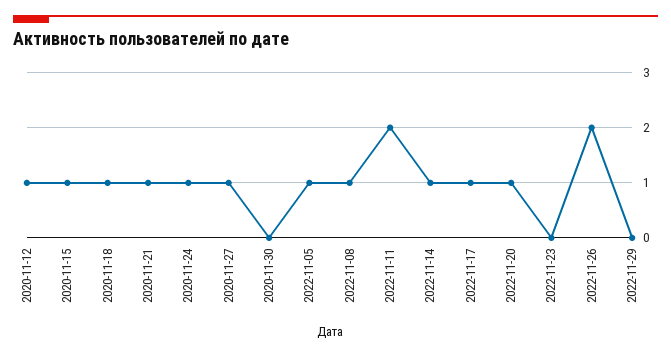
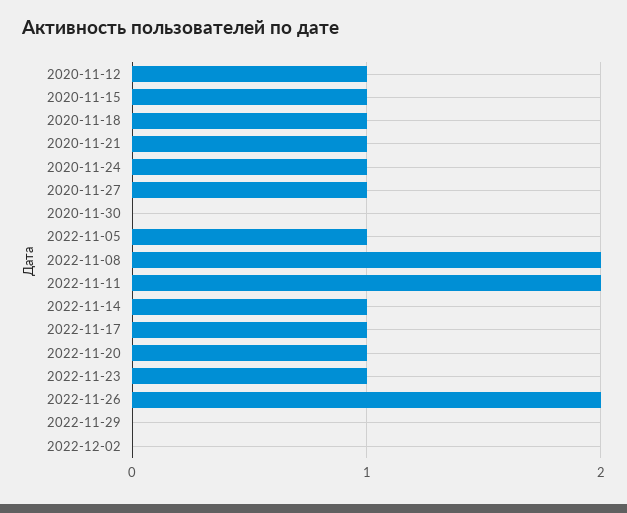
2022-11-08: 1 -> 2
2022-11-23: 0 -> 1
2022-12-02: none -> 0

